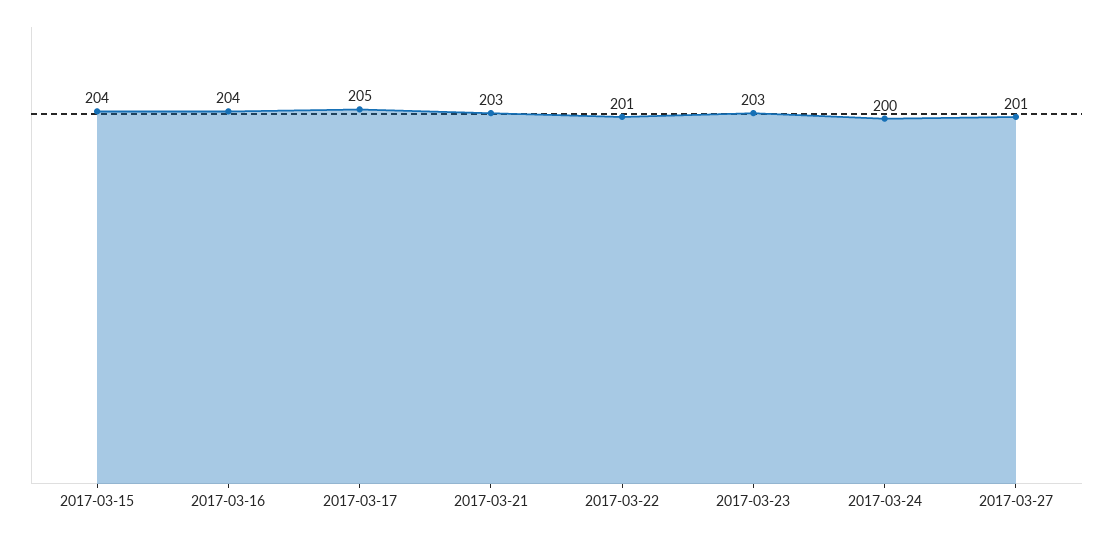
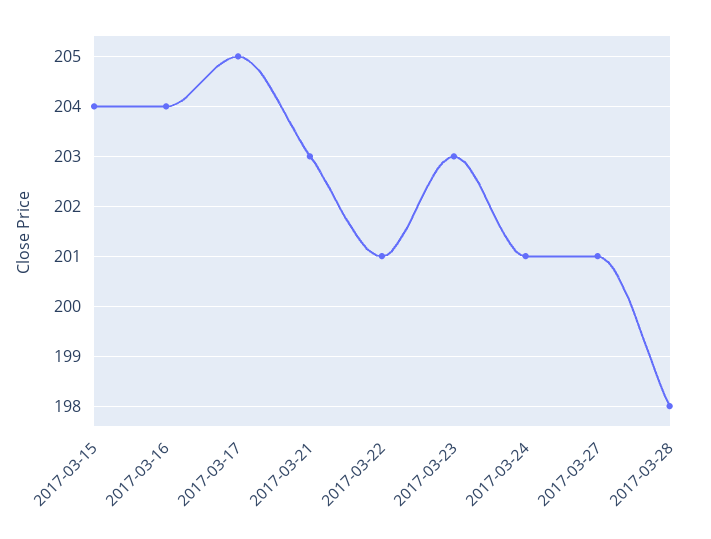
2017-03-24: 200 -> 201
2017-03-28: none -> 198

